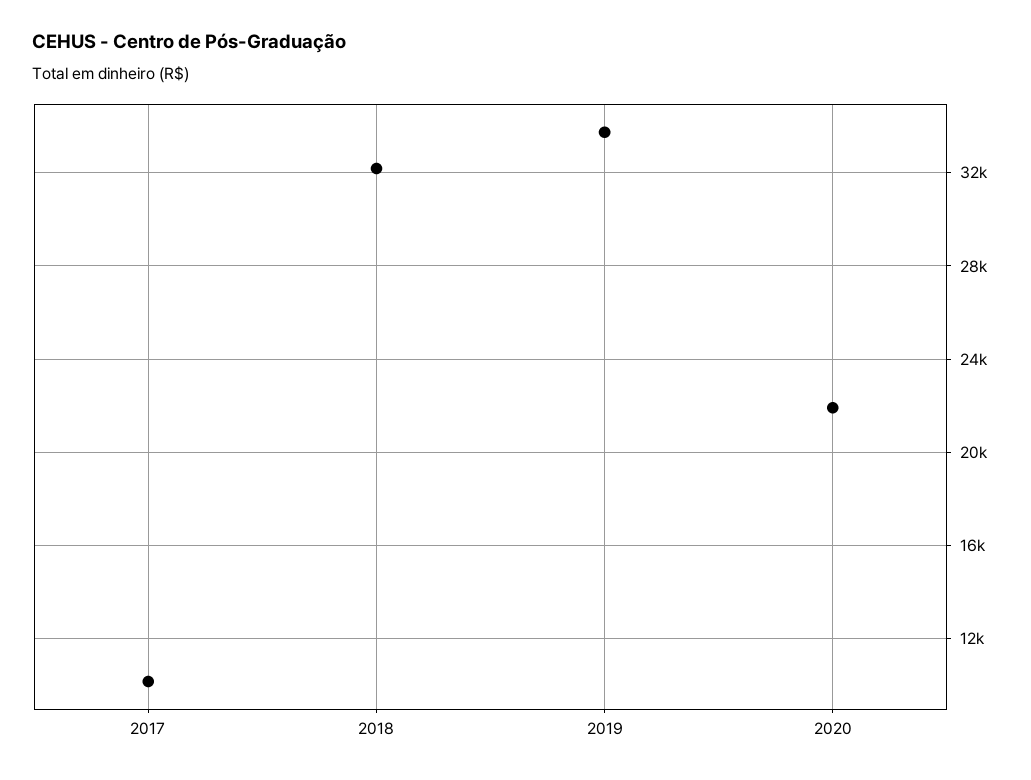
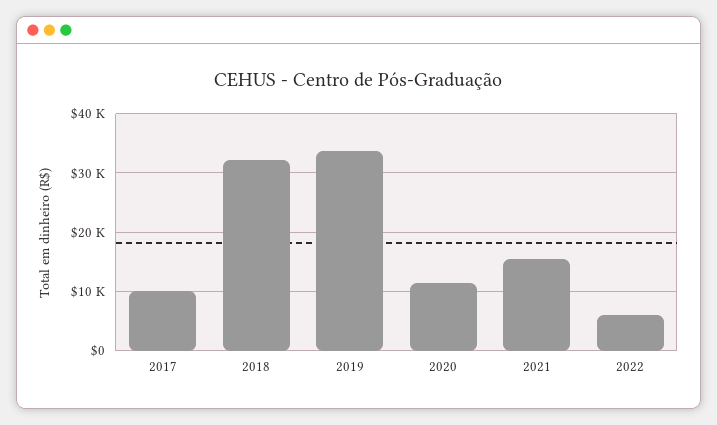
2020: 22000 -> 12000
2021: none -> 16000
2022: none -> 6000

